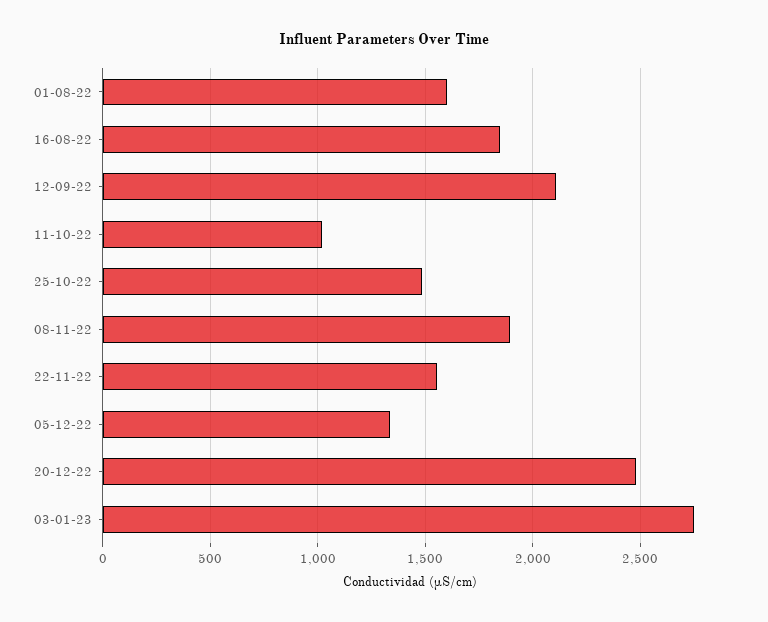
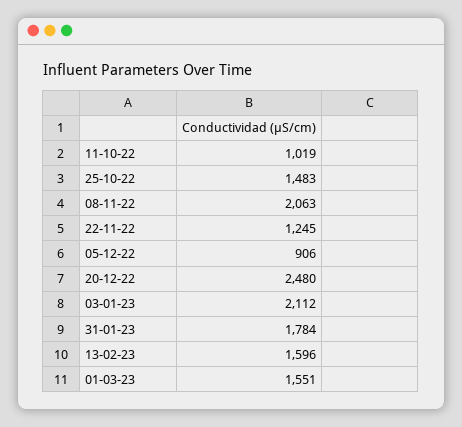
01-08-22: 1600 -> none
16-08-22: 1850 -> none
12-09-22: 2100 -> none
08-11-22: 1900 -> 2063
22-11-22: 1550 -> 1245
05-12-22: 1350 -> 906
03-01-23: 2750 -> 2112
31-01-23: none -> 1784
13-02-23: none -> 1596
01-03-23: none -> 1551

